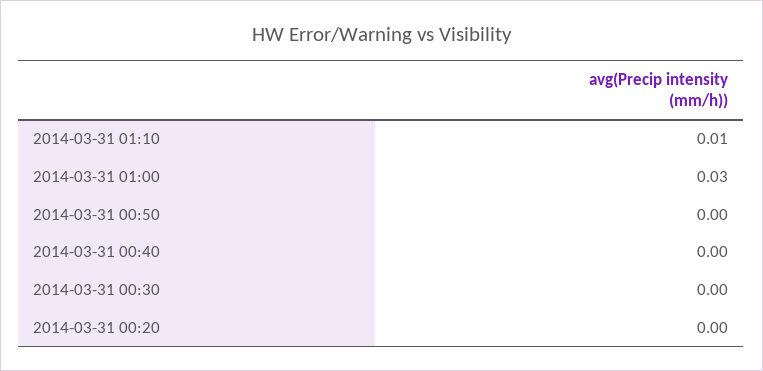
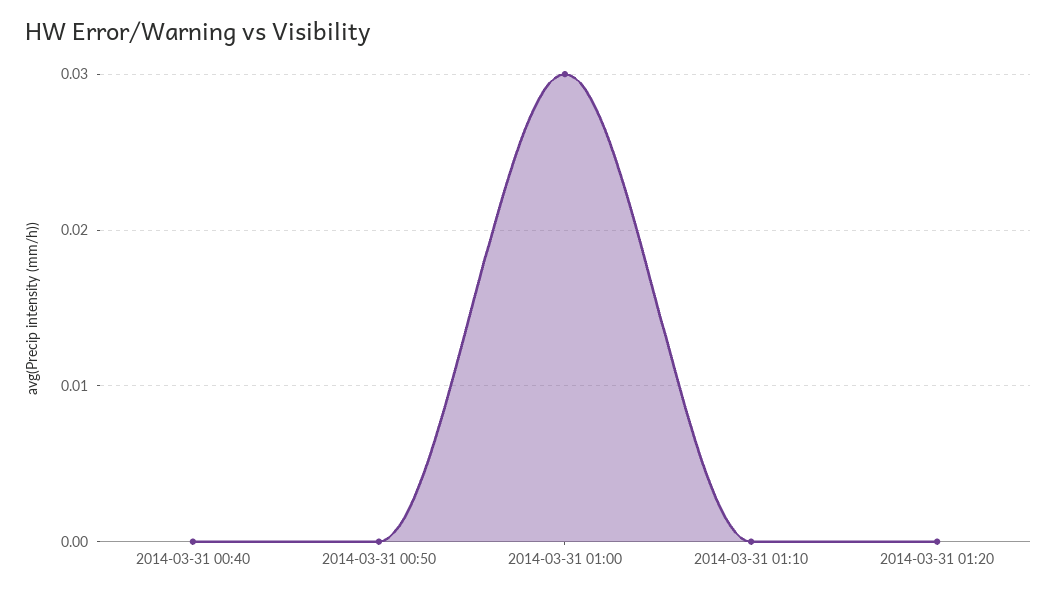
2014-03-31 01:10: 0.01 -> 0
2014-03-31 00:30: 0 -> none
2014-03-31 00:20: 0 -> none
2014-03-31 01:20: none -> 0

